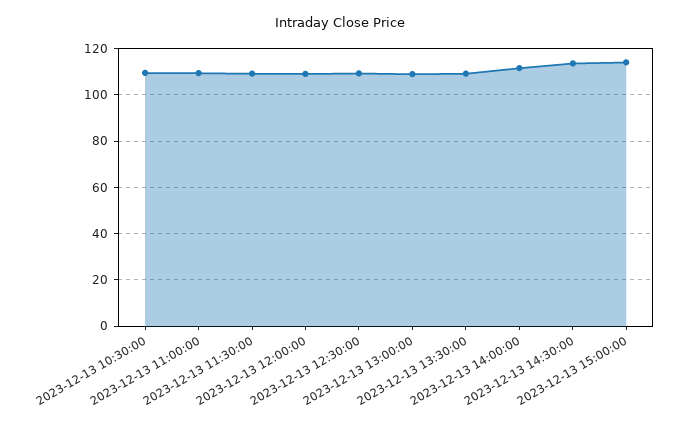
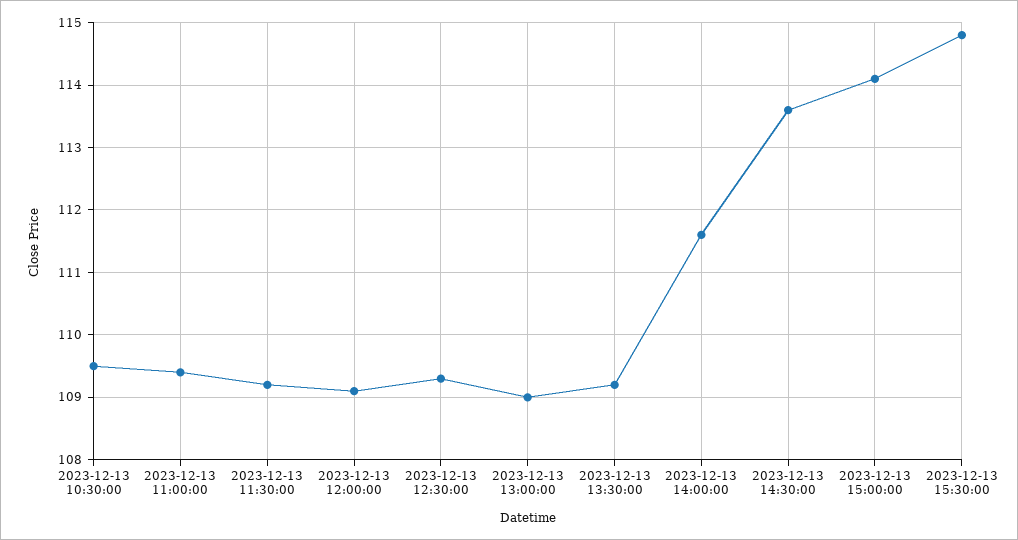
2023-12-13 15:30:00: none -> 114.8

